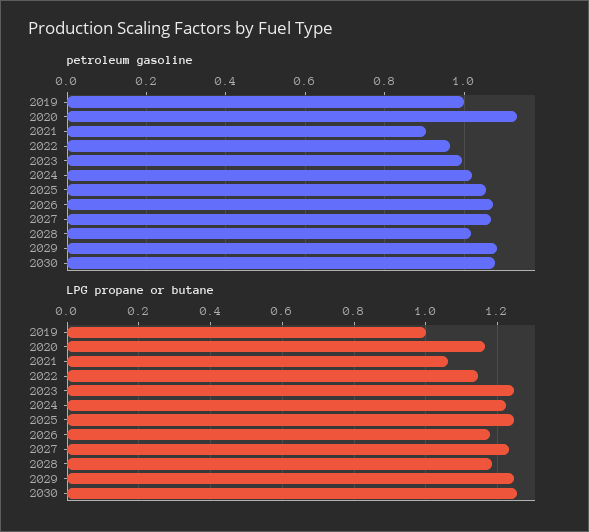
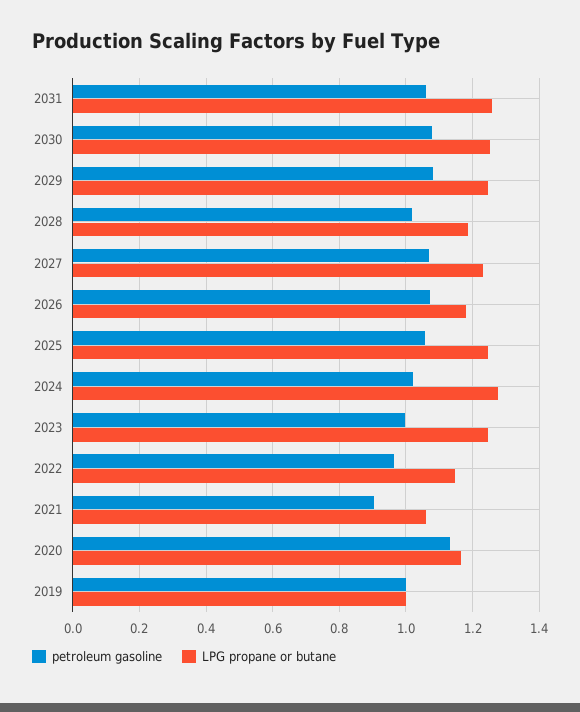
LPG propane or butane, 2024: 1.22 -> 1.28
petroleum gasoline, 2031: none -> 1.06
LPG propane or butane, 2031: none -> 1.26

